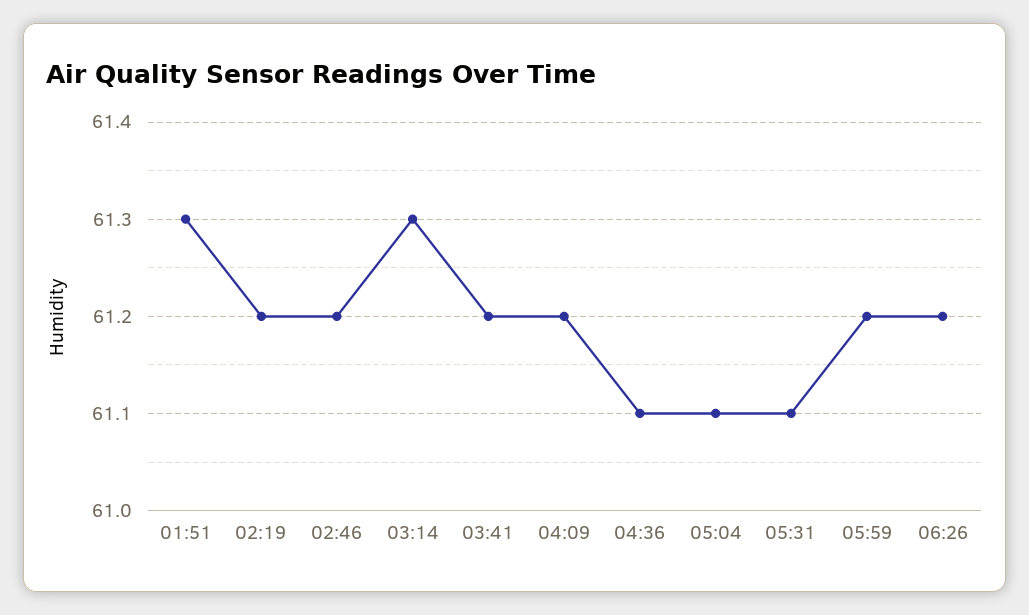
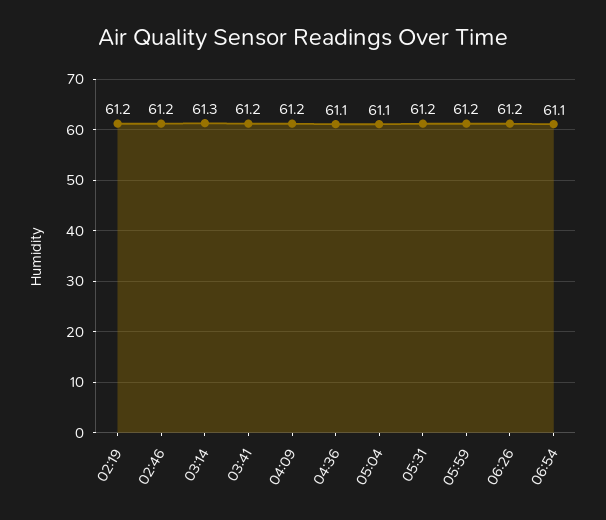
01:51: 61.3 -> none
05:31: 61.1 -> 61.2
06:54: none -> 61.1

